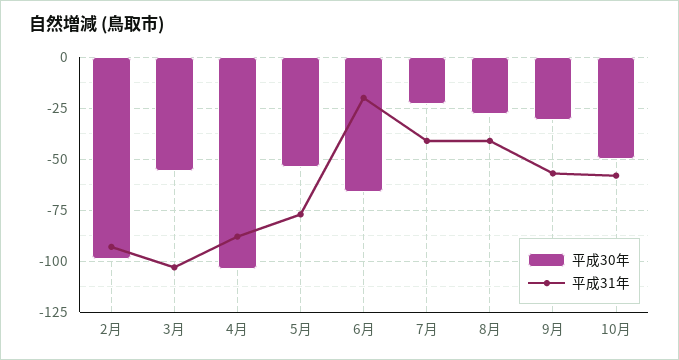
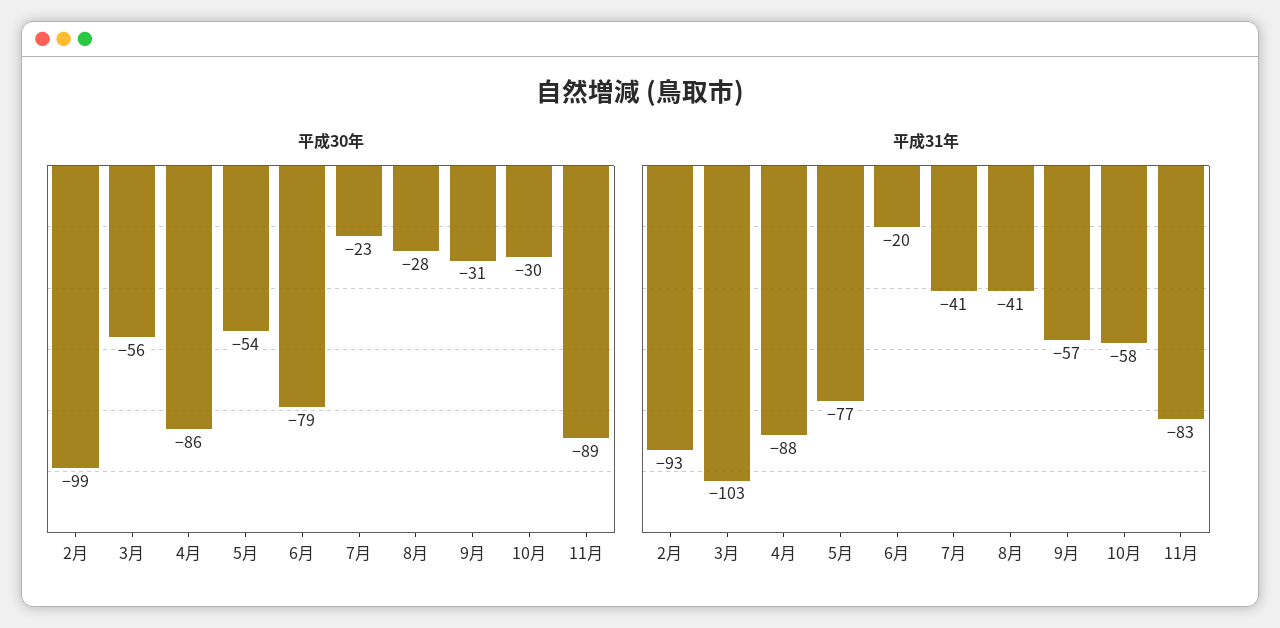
平成30年, 4月: -105 -> -86
平成30年, 6月: -65 -> -79
平成30年, 10月: -50 -> -30
平成30年, 11月: none -> -89
平成31年, 11月: none -> -83

